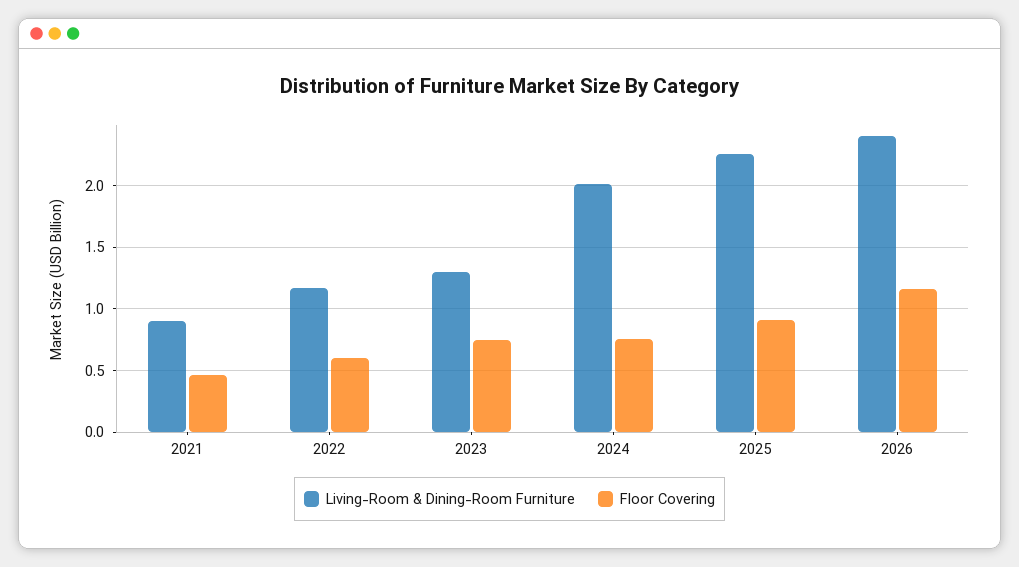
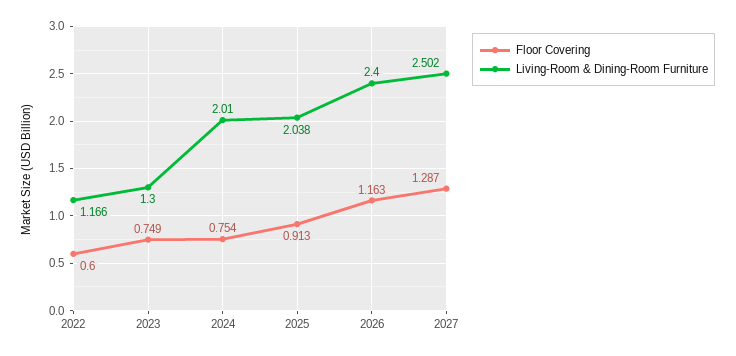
Living-Room & Dining-Room Furniture, 2021: 0.9 -> none
Floor Covering, 2021: 0.45 -> none
Living-Room & Dining-Room Furniture, 2025: 2.25 -> 2.038
Floor Covering, 2027: none -> 1.287
Living-Room & Dining-Room Furniture, 2027: none -> 2.502

